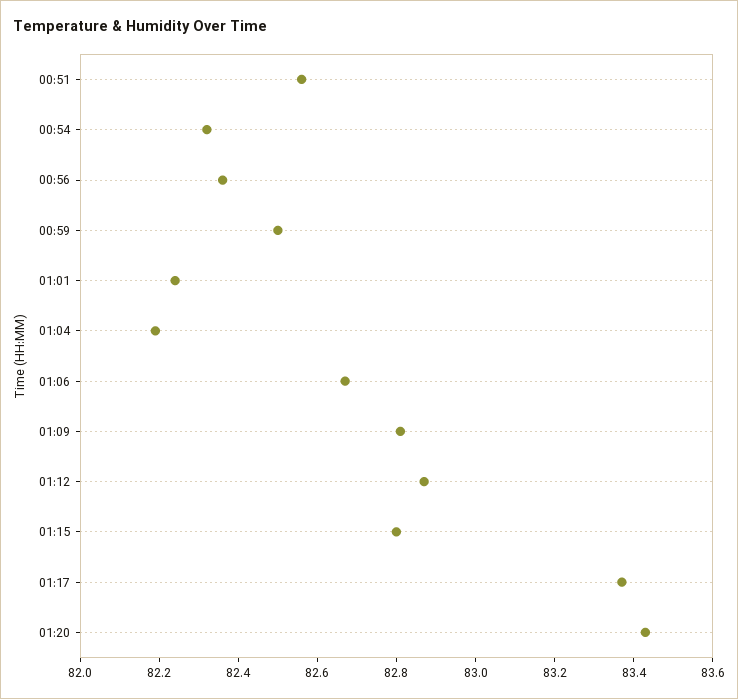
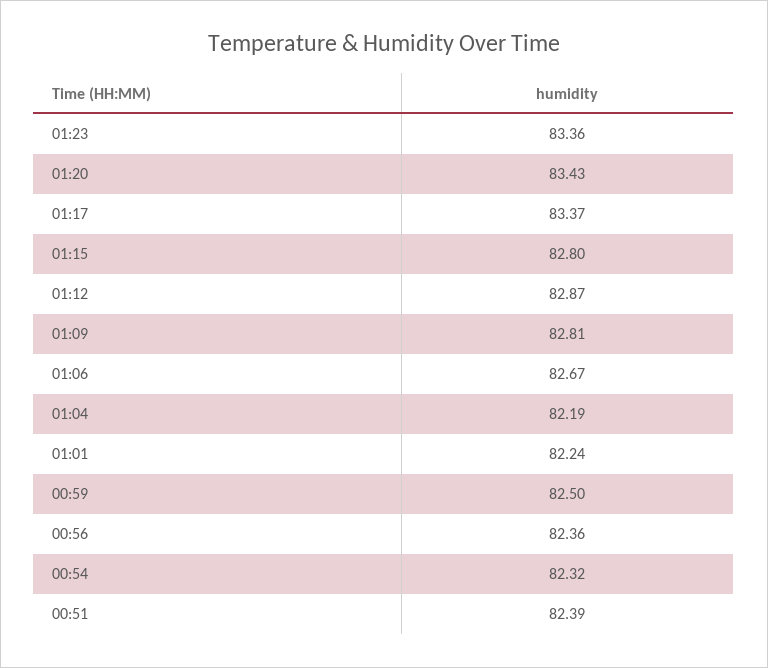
00:51: 82.55 -> 82.39
01:23: none -> 83.36

